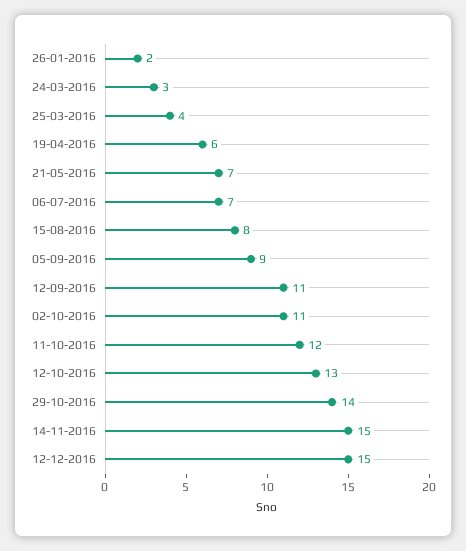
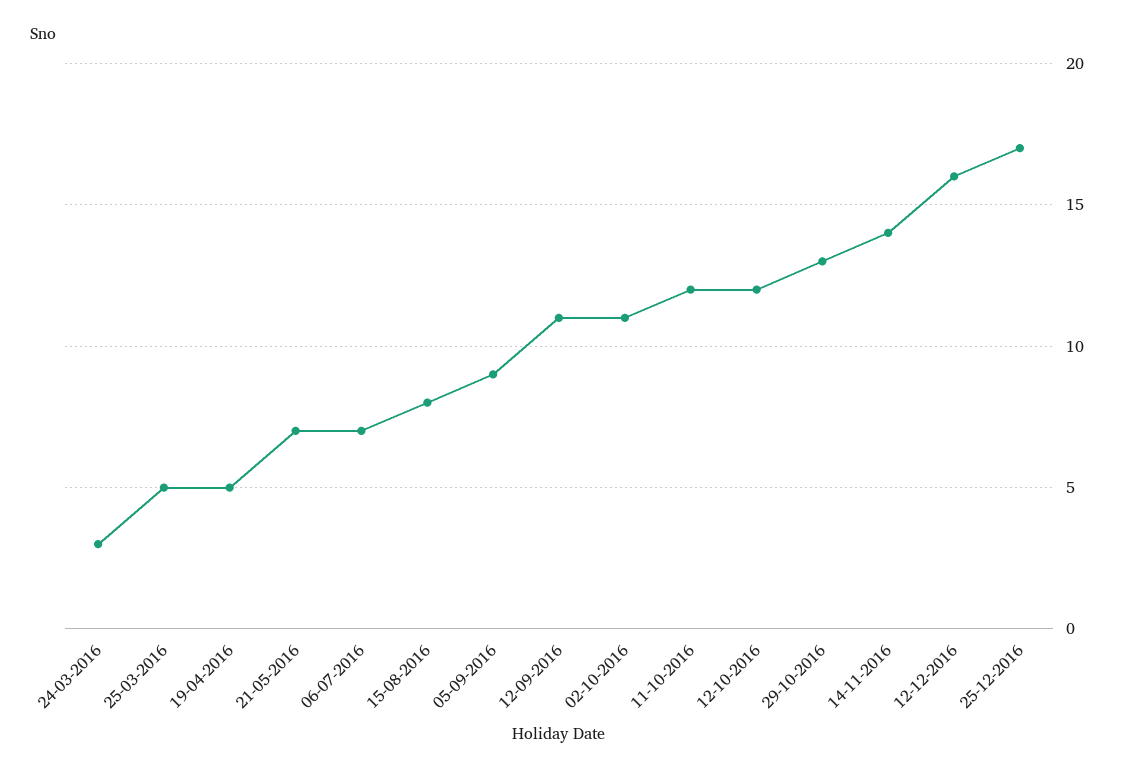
26-01-2016: 2 -> none
25-03-2016: 4 -> 5
19-04-2016: 6 -> 5
12-10-2016: 13 -> 12
29-10-2016: 14 -> 13
14-11-2016: 15 -> 14
12-12-2016: 15 -> 16
25-12-2016: none -> 17

